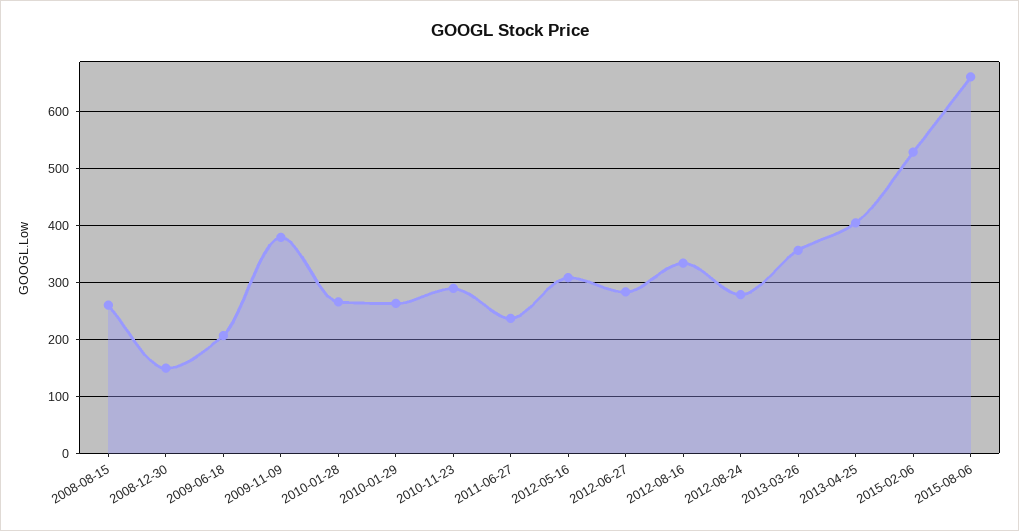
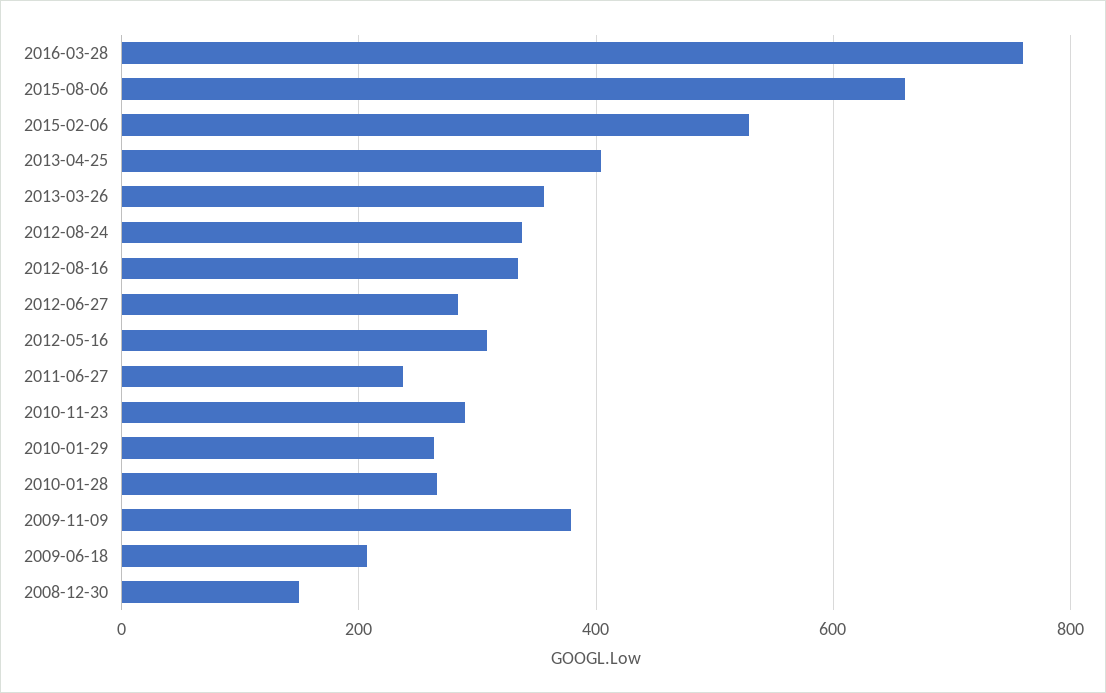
2008-08-15: 260 -> none
2012-08-24: 280 -> 340
2016-03-28: none -> 760

